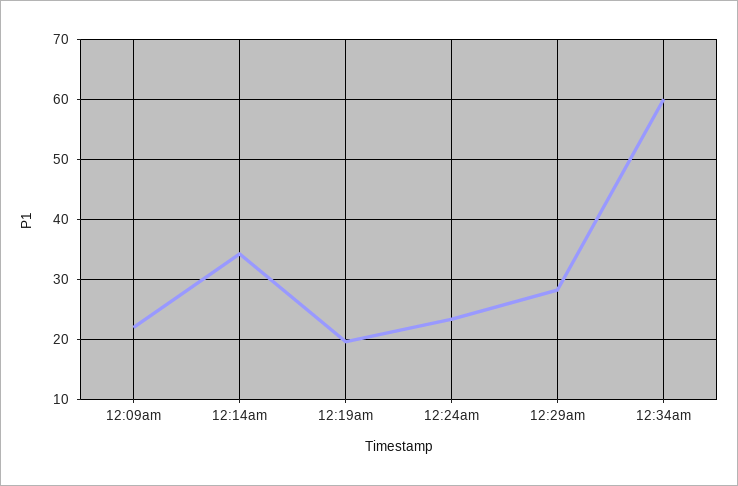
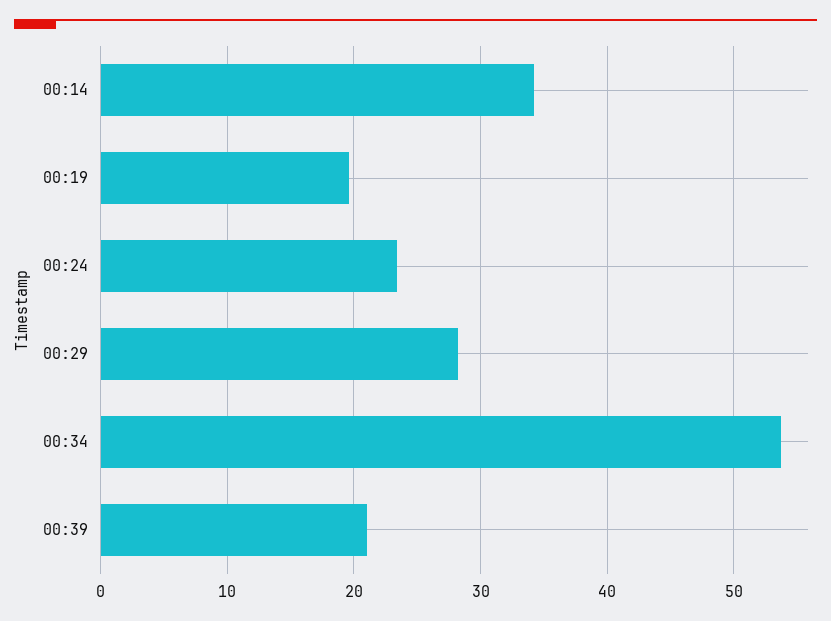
12:09am: 22 -> none
12:34am: 60 -> 54
00:39: none -> 21

